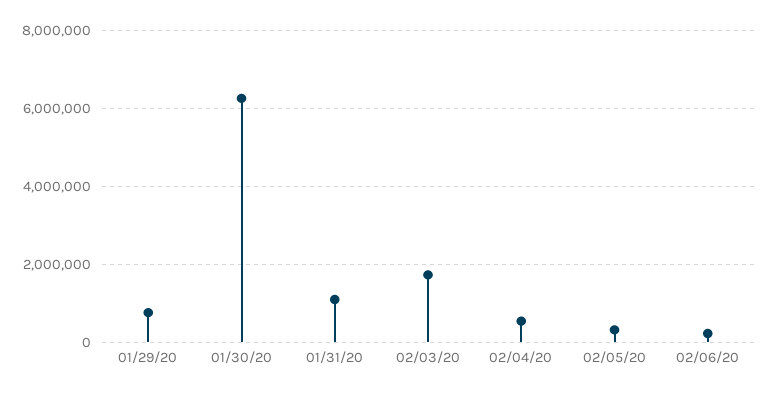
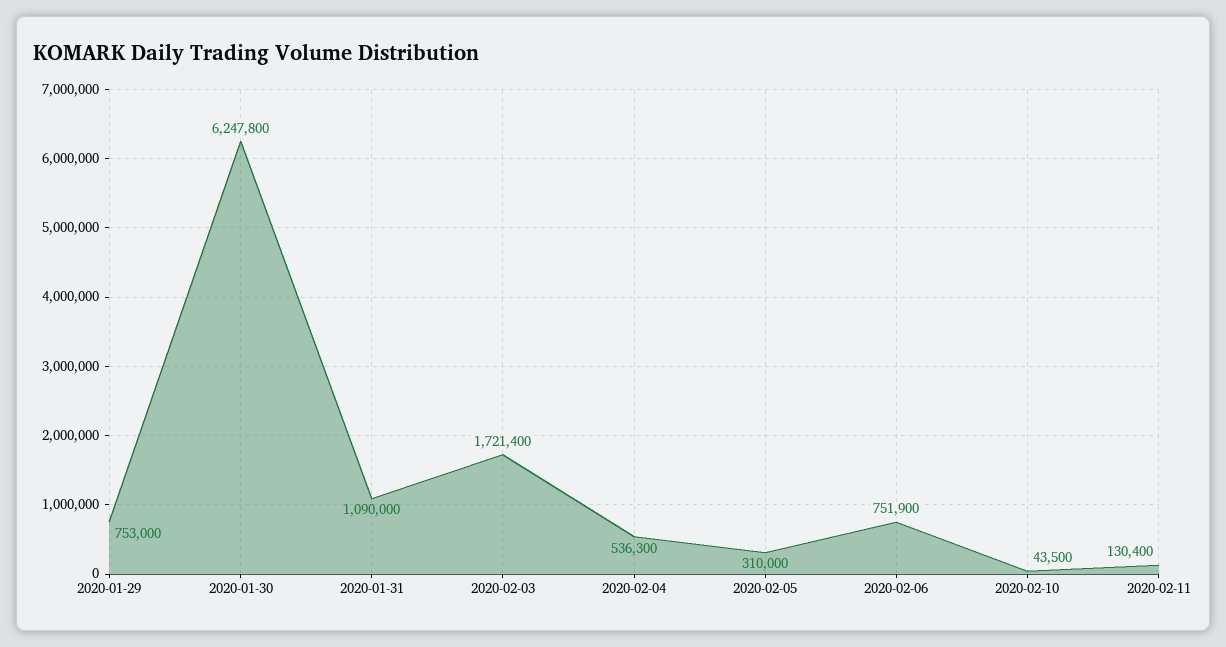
02/06/20: 200000 -> 751900
2020-02-10: none -> 43500
2020-02-11: none -> 130400

